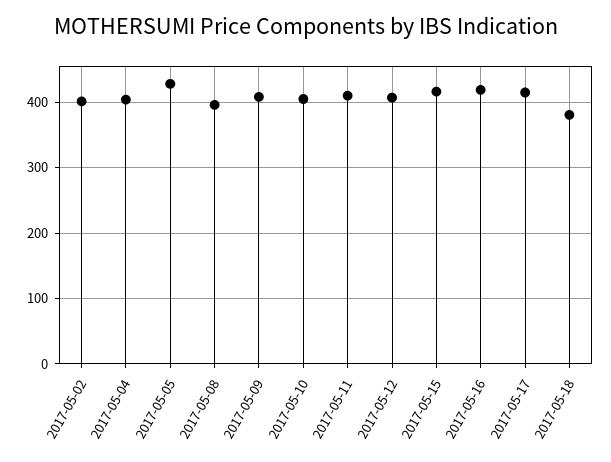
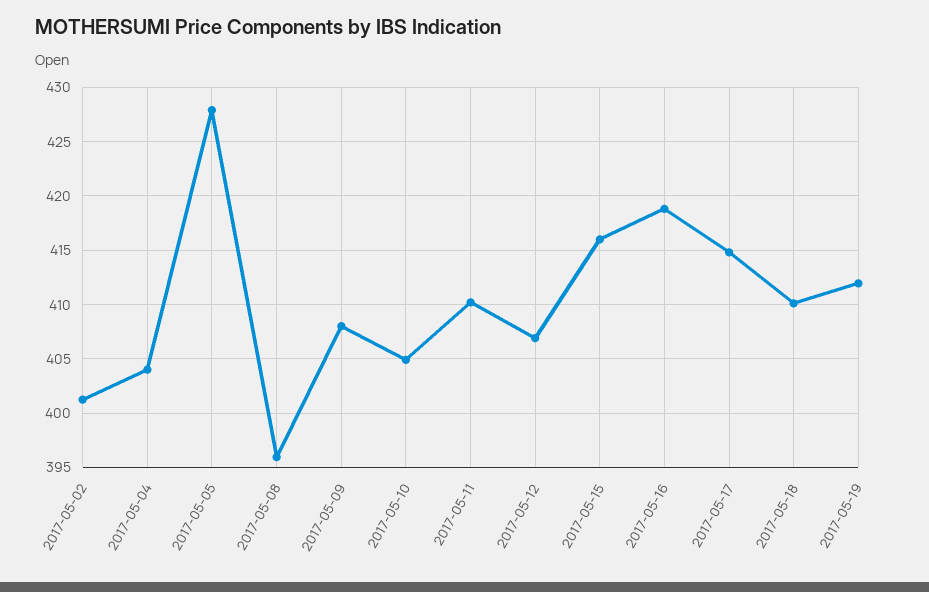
2017-05-18: 380 -> 410
2017-05-19: none -> 412

